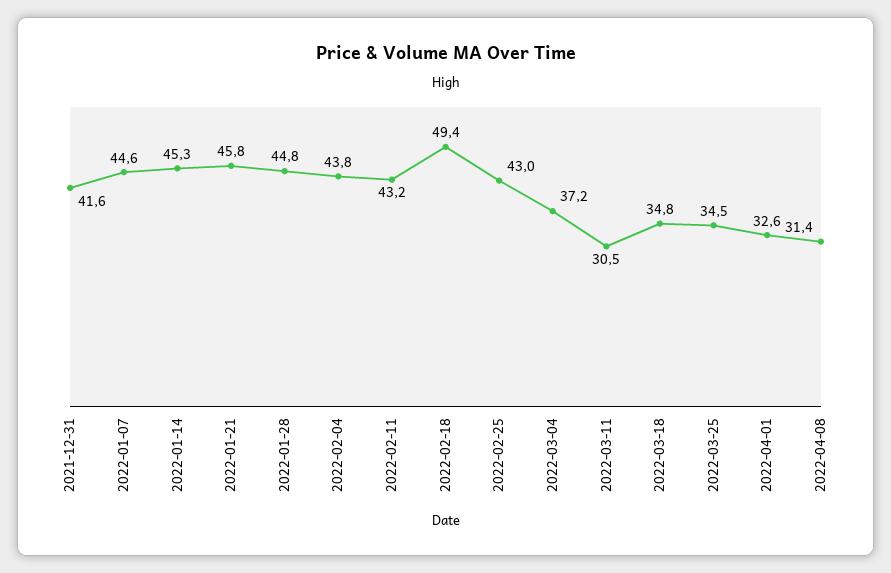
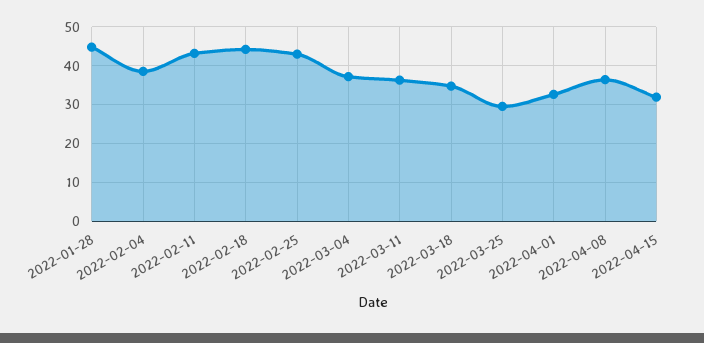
2021-12-31: 41.6 -> none
2022-01-07: 44.6 -> none
2022-01-14: 45.3 -> none
2022-01-21: 45.8 -> none
2022-02-04: 43.8 -> 38
2022-02-18: 49.4 -> 44
2022-03-11: 30.5 -> 36
2022-03-25: 34.5 -> 30
2022-04-08: 31.4 -> 36
2022-04-15: none -> 32

